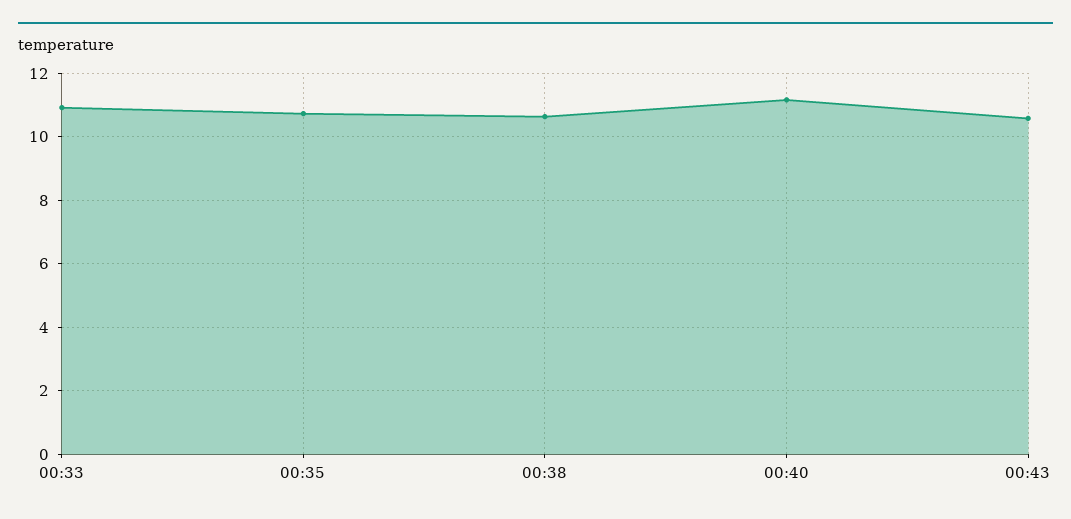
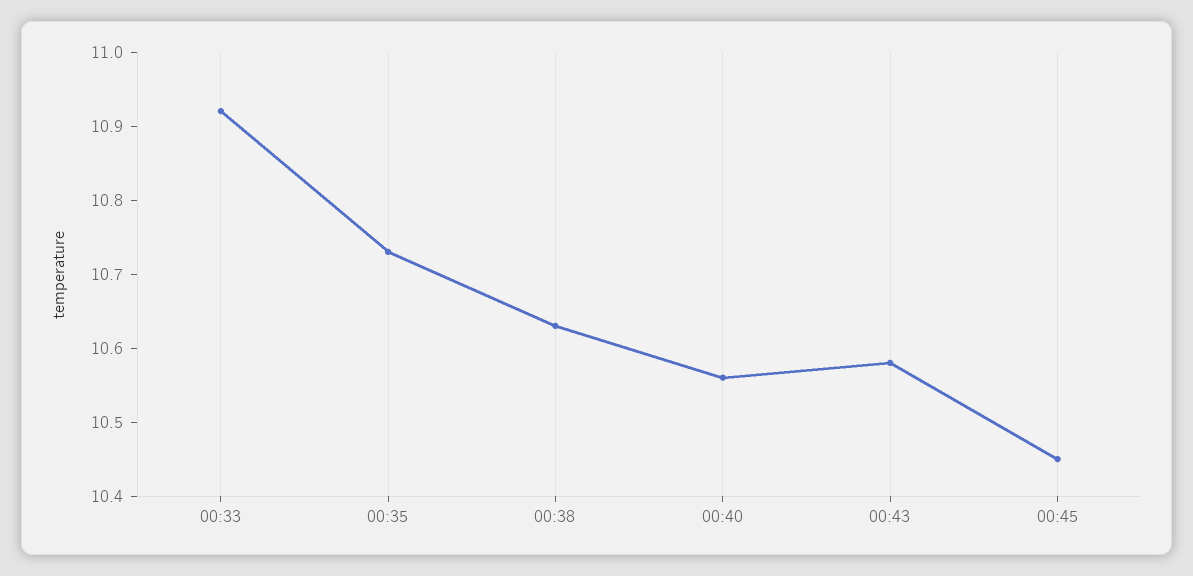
00:40: 11.2 -> 10.55
00:45: none -> 10.45

